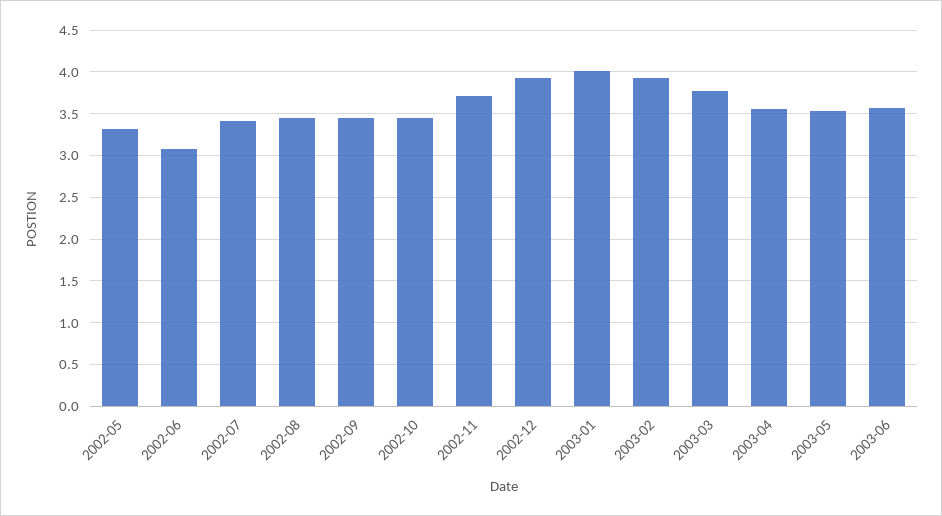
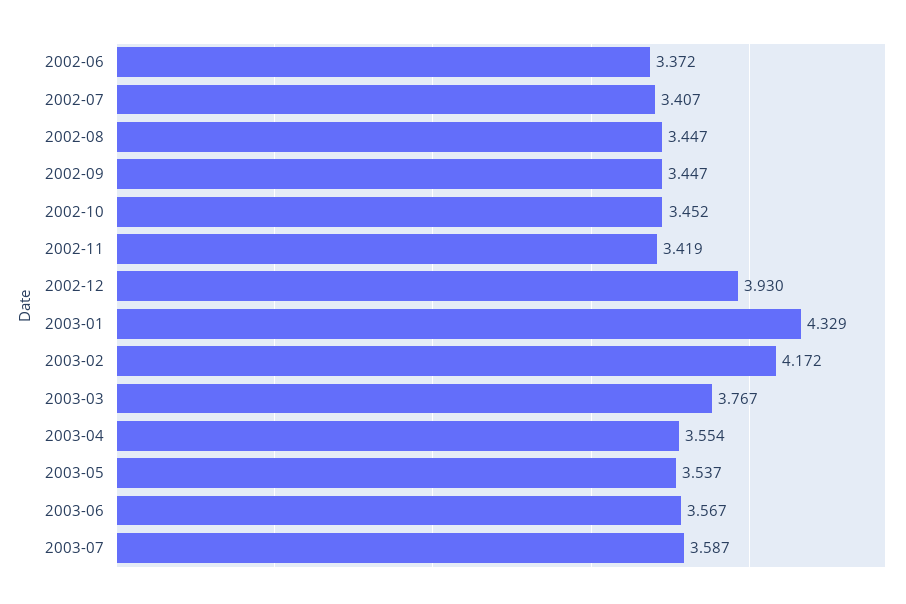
2002-05: 3.3 -> none
2002-06: 3.1 -> 3.372
2002-11: 3.7 -> 3.419
2003-01: 4 -> 4.329
2003-02: 3.9 -> 4.172
2003-07: none -> 3.587

